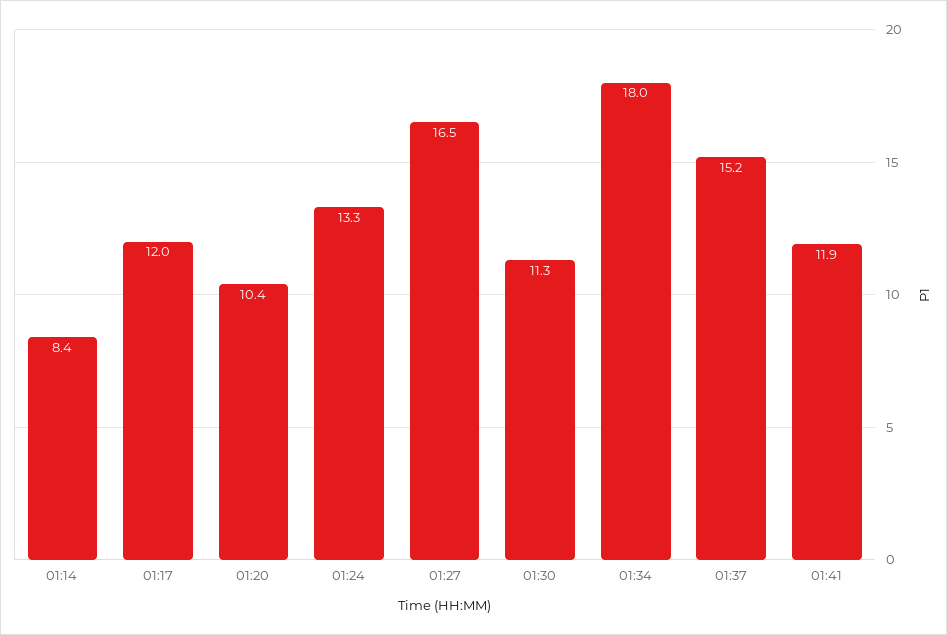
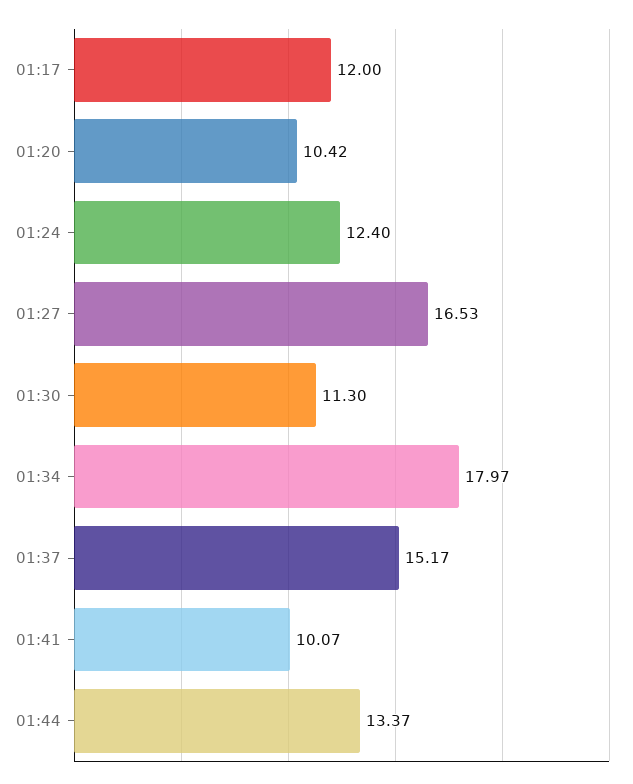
01:14: 8.4 -> none
01:24: 13.3 -> 12.4
01:41: 11.9 -> 10.07
01:44: none -> 13.37

